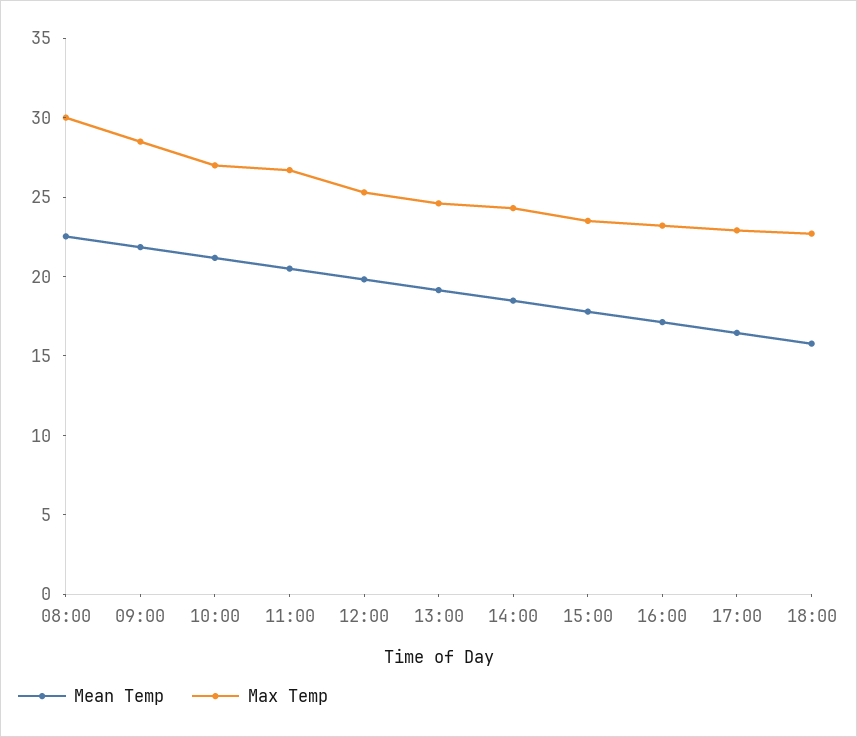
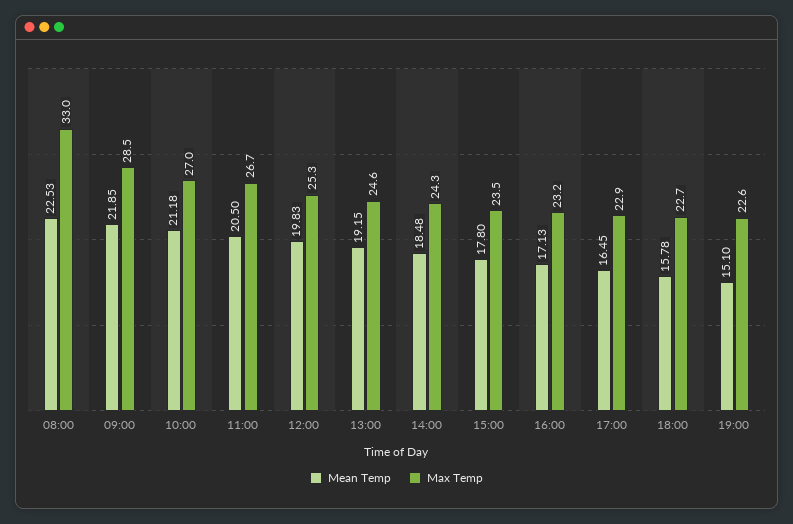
Max Temp, 08:00: 30 -> 33
Mean Temp, 19:00: none -> 15.1
Max Temp, 19:00: none -> 22.6

